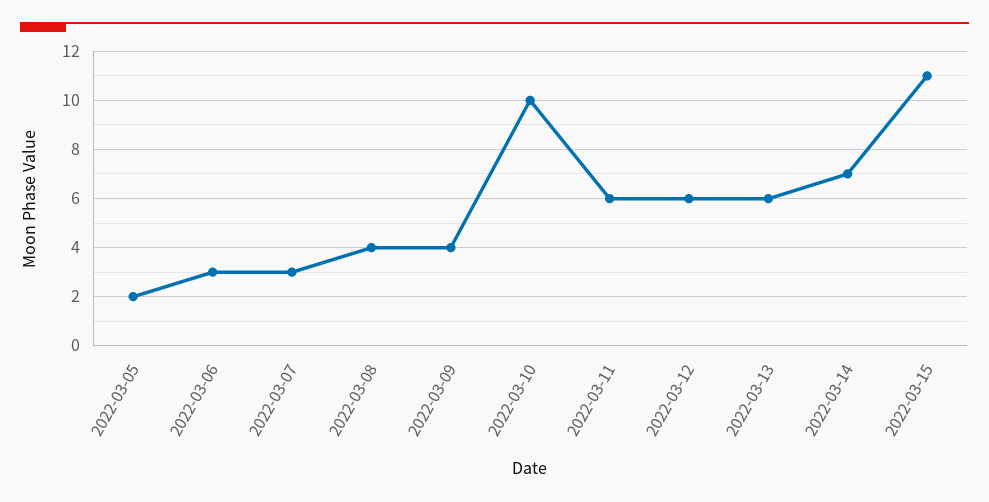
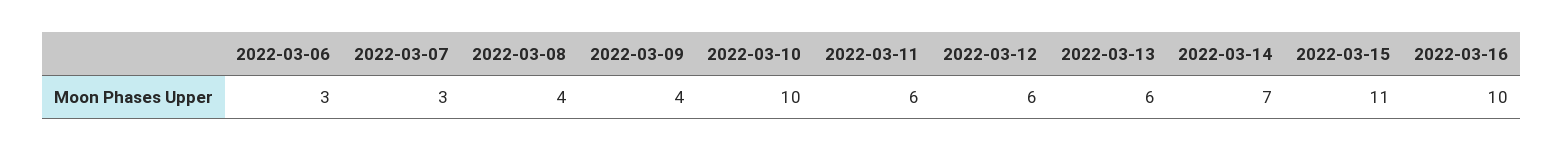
2022-03-05: 2 -> none
2022-03-16: none -> 10

